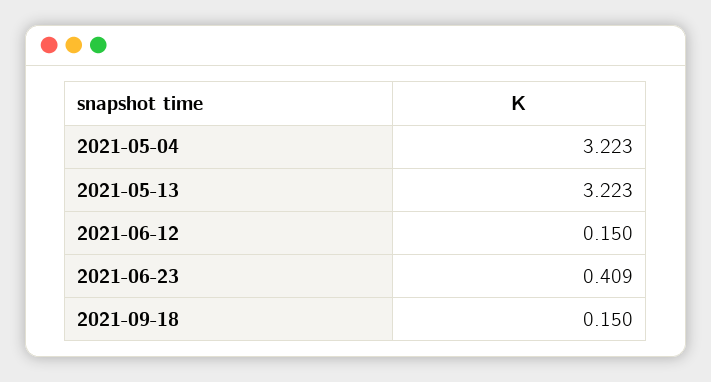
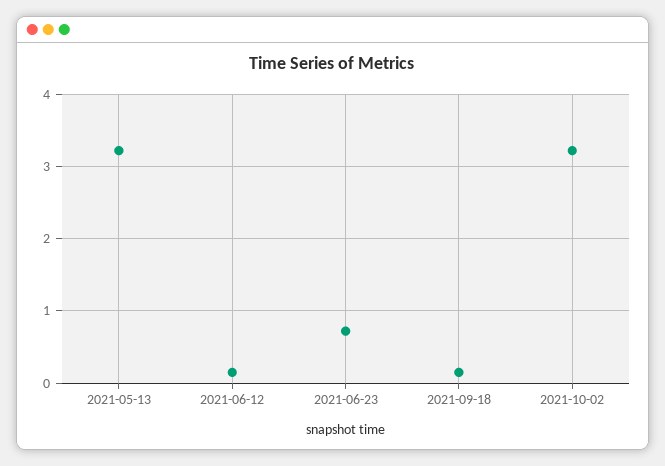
2021-05-04: 3.223 -> none
2021-06-23: 0.409 -> 0.7
2021-10-02: none -> 3.2

